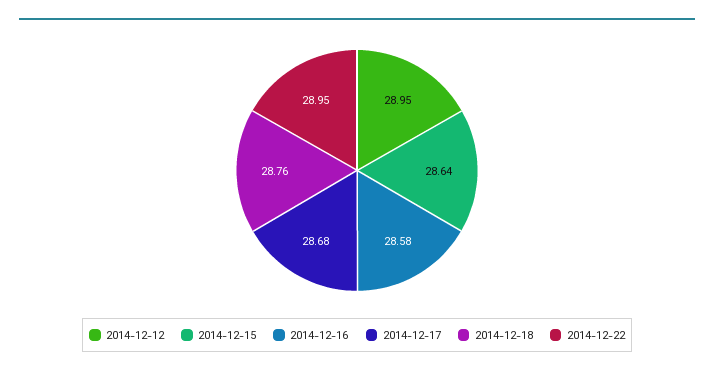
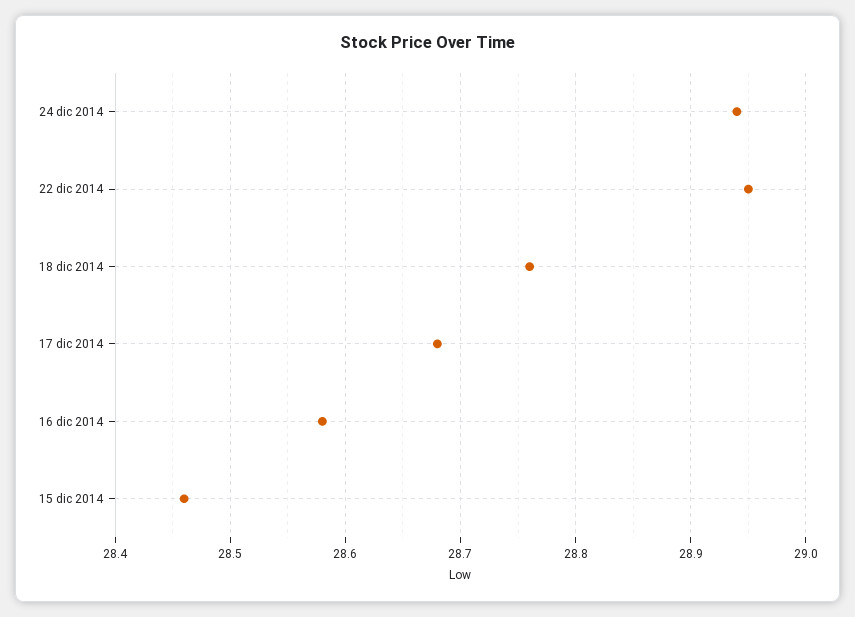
2014-12-12: 28.95 -> none
2014-12-15: 28.64 -> 28.46
24 dic 2014: none -> 28.94

